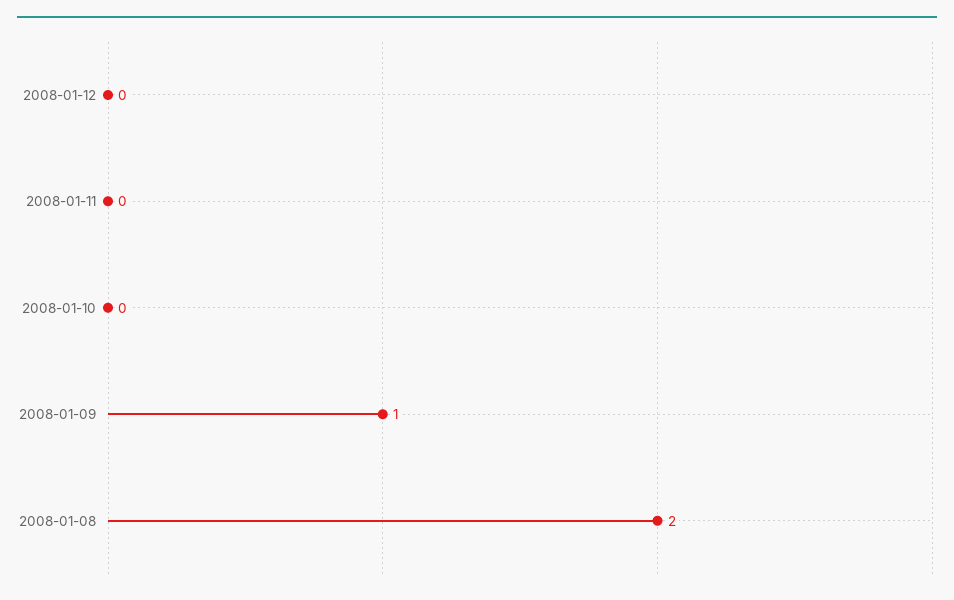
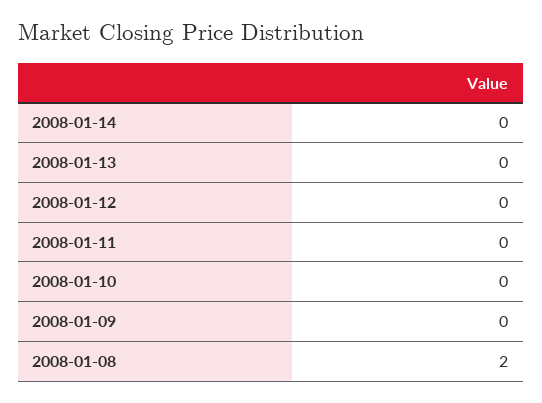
2008-01-09: 1 -> 0
2008-01-14: none -> 0
2008-01-13: none -> 0

